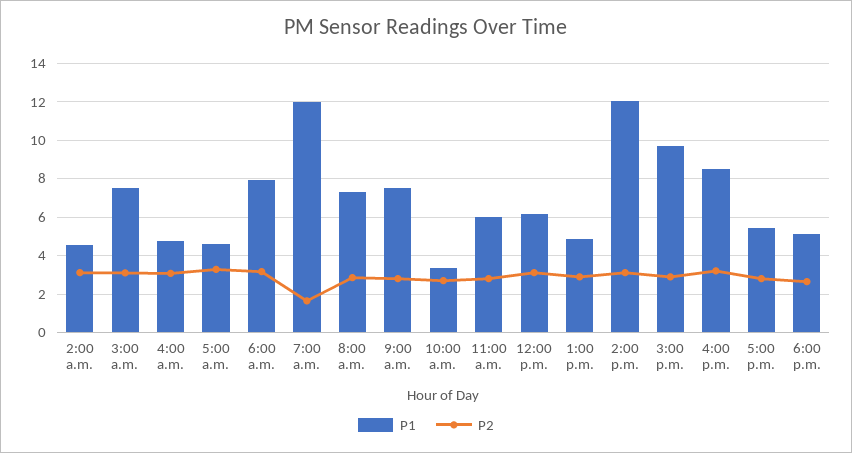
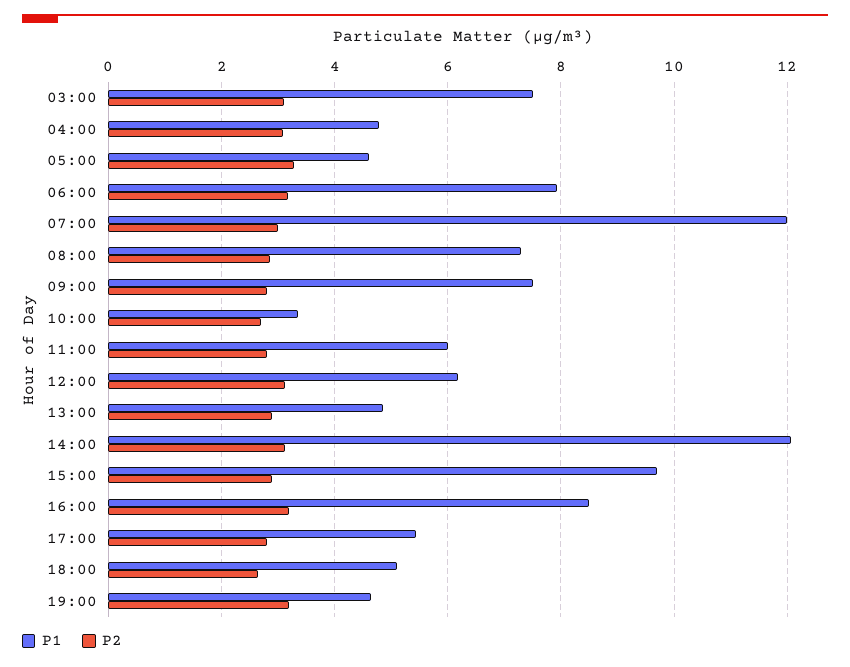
P1, 2:00 a.m.: 4.5 -> none
P2, 2:00 a.m.: 3 -> none
P2, 7:00 a.m.: 1.5 -> 3
P1, 19:00: none -> 4.6
P2, 19:00: none -> 3.2

